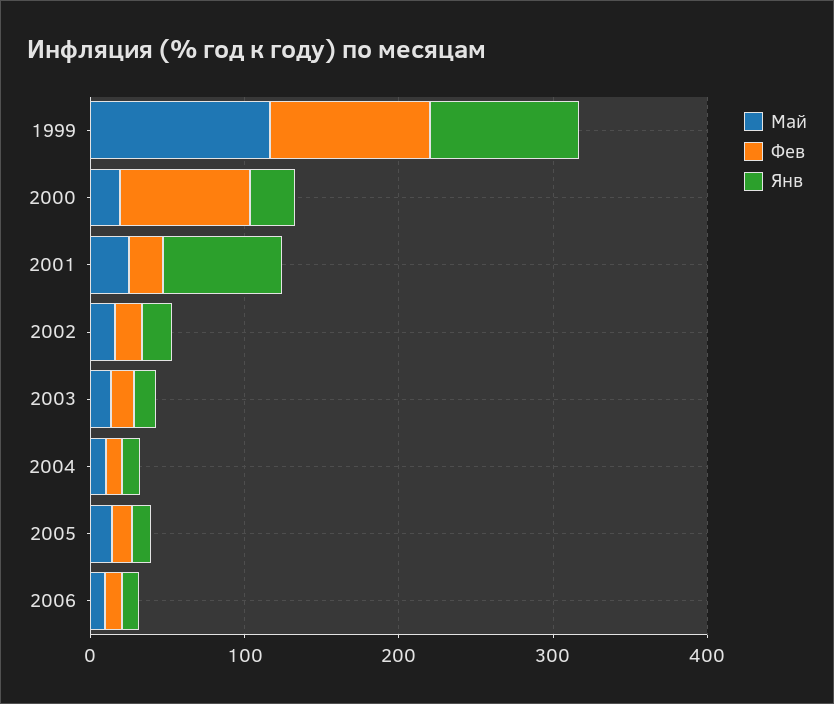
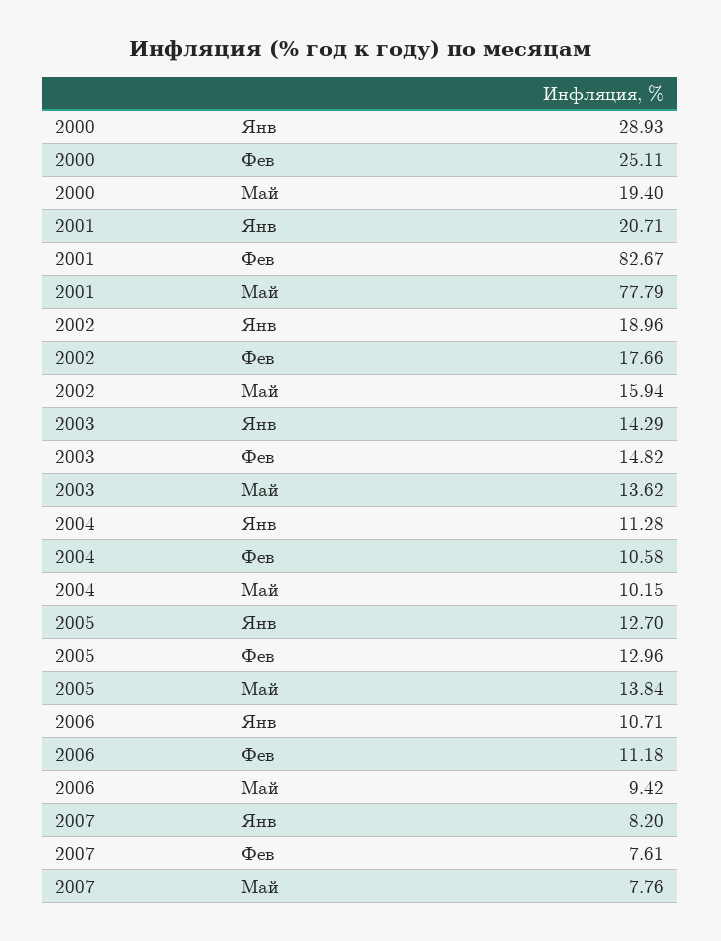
Май, 1999: 120 -> none
Фев, 1999: 100 -> none
Янв, 1999: 100 -> none
Фев, 2000: 80 -> 25.11
Май, 2001: 20 -> 77.79
Фев, 2001: 20 -> 82.67
Янв, 2001: 80 -> 20.71
Янв, 2007: none -> 8.2
Фев, 2007: none -> 7.61
Май, 2007: none -> 7.76

